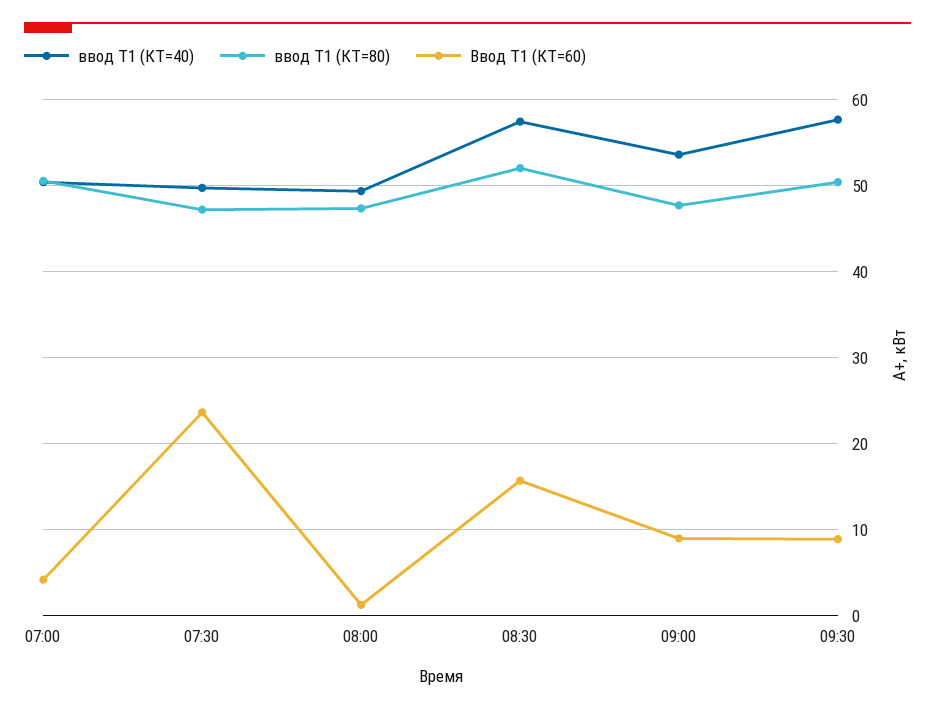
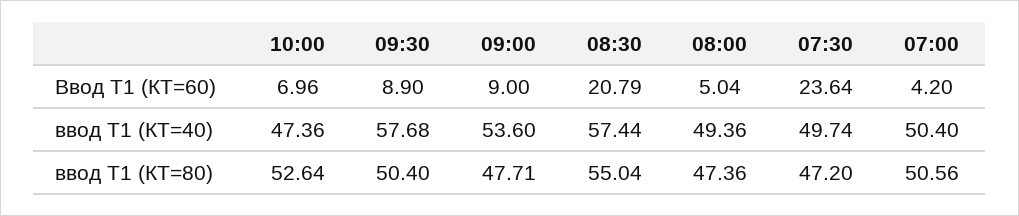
Ввод Т1 (КТ=60), 08:00: 1 -> 5.04
ввод Т1 (КТ=80), 08:30: 52 -> 55.04
Ввод Т1 (КТ=60), 08:30: 16 -> 20.79
Ввод Т1 (КТ=60), 10:00: none -> 6.96
ввод Т1 (КТ=40), 10:00: none -> 47.36
ввод Т1 (КТ=80), 10:00: none -> 52.64

